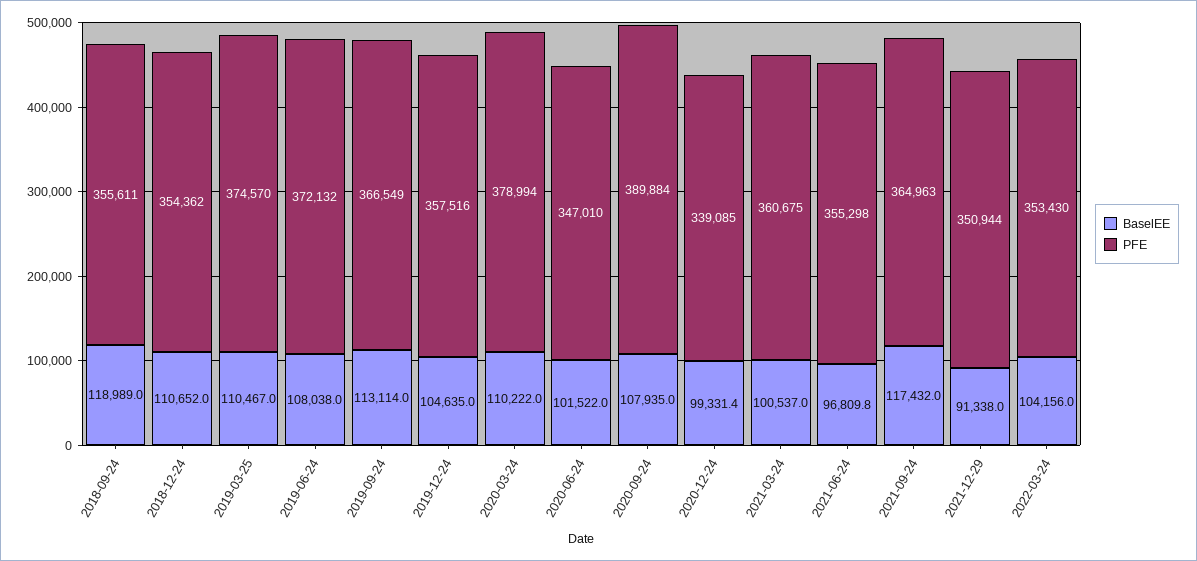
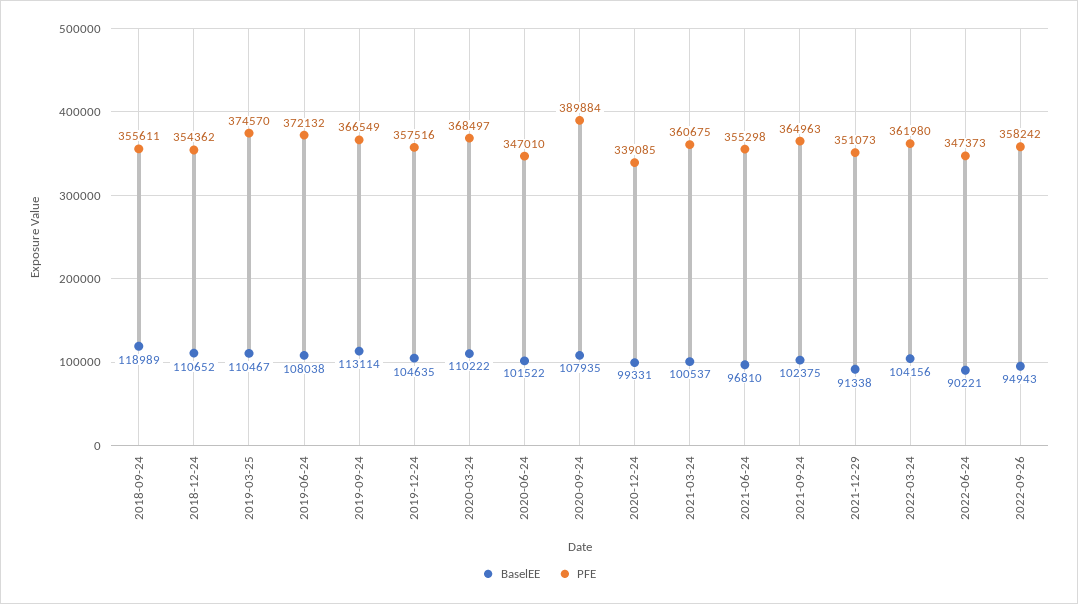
PFE, 2020-03-24: 378994 -> 368497
BaselEE, 2021-09-24: 117432 -> 102375
PFE, 2021-12-29: 350944 -> 351073
PFE, 2022-03-24: 353430 -> 361980
BaselEE, 2022-06-24: none -> 90221
PFE, 2022-06-24: none -> 347373
BaselEE, 2022-09-26: none -> 94943
PFE, 2022-09-26: none -> 358242

